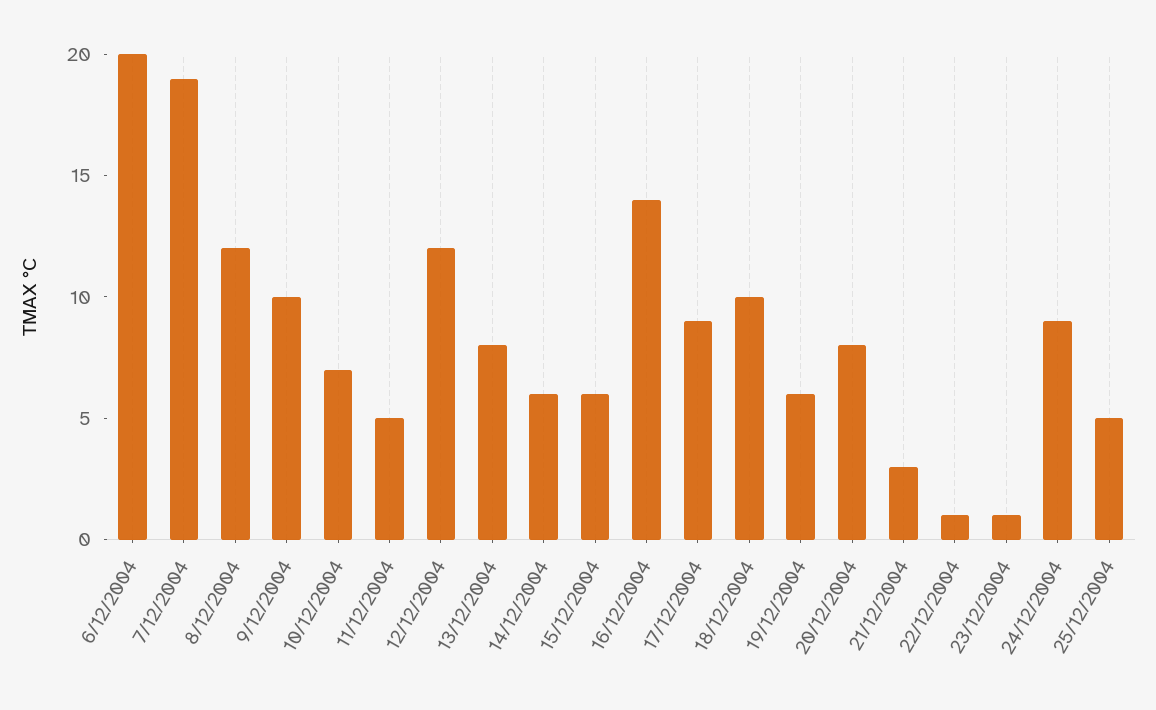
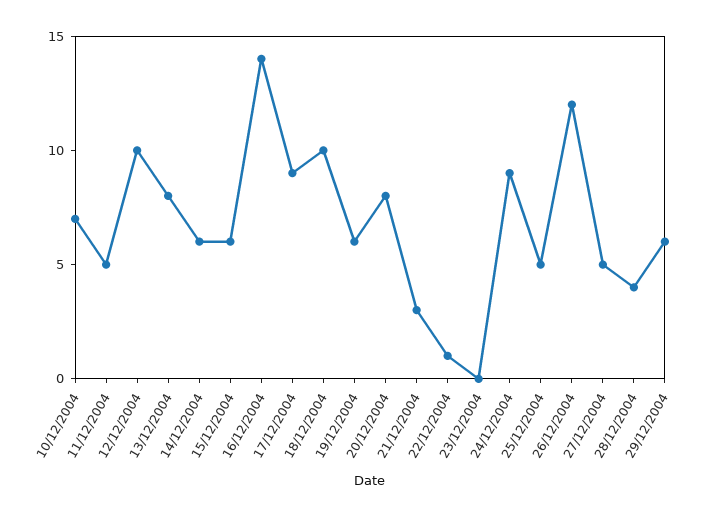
6/12/2004: 20 -> none
7/12/2004: 19 -> none
8/12/2004: 12 -> none
9/12/2004: 10 -> none
12/12/2004: 12 -> 10
23/12/2004: 1 -> 0
26/12/2004: none -> 12
27/12/2004: none -> 5
28/12/2004: none -> 4
29/12/2004: none -> 6

